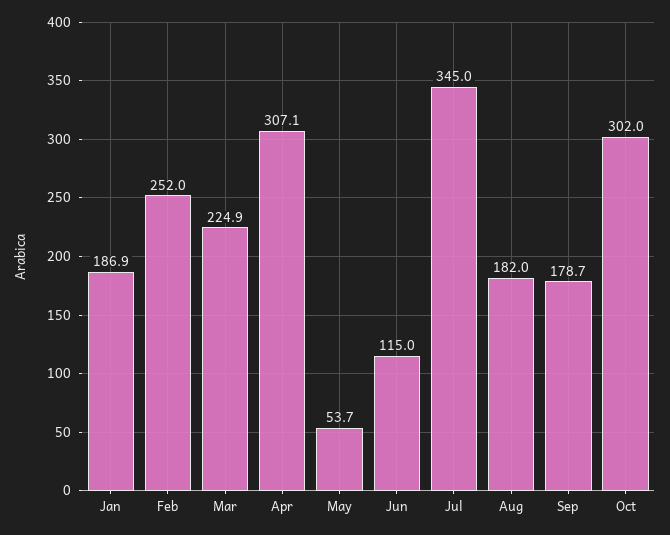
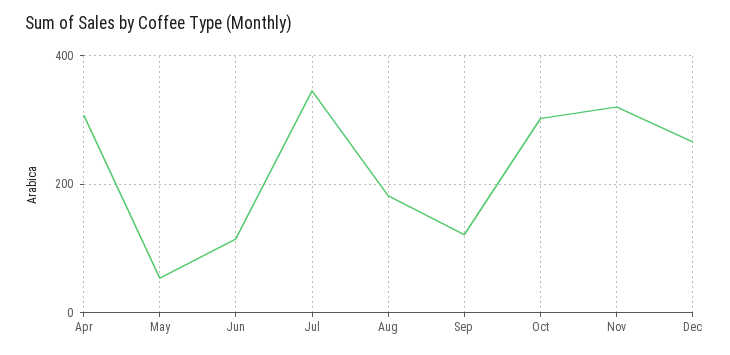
Jan: 186.9 -> none
Feb: 252 -> none
Mar: 224.9 -> none
Sep: 178.7 -> 120
Nov: none -> 320
Dec: none -> 260

